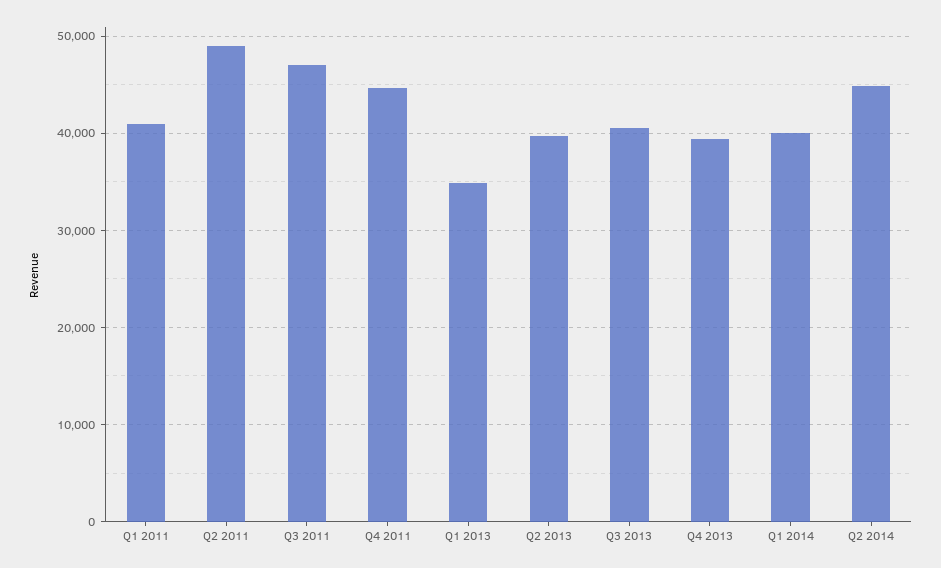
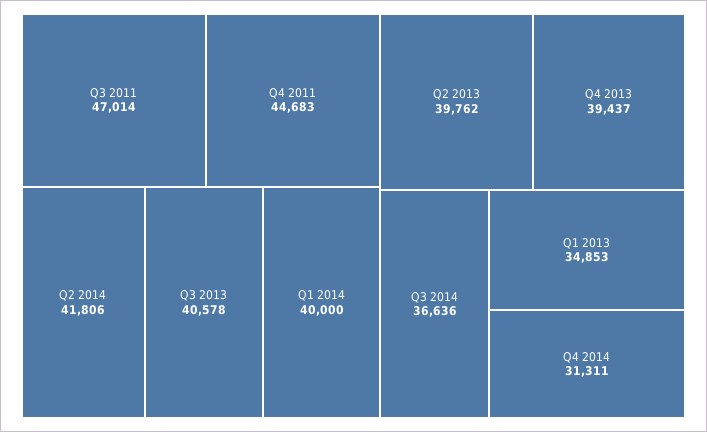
Q1 2011: 41000 -> none
Q2 2011: 49000 -> none
Q2 2014: 45000 -> 41806
Q3 2014: none -> 36636
Q4 2014: none -> 31311

